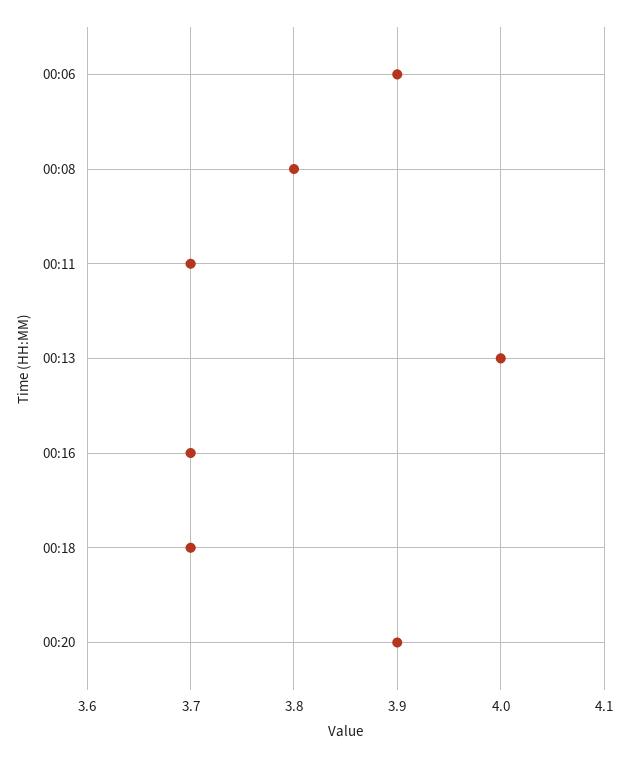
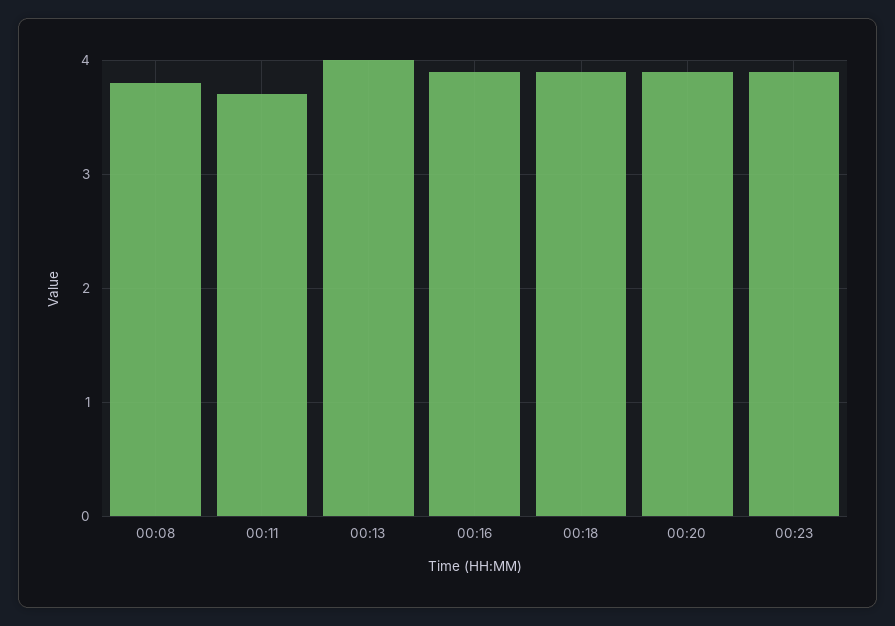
00:06: 3.9 -> none
00:16: 3.7 -> 3.9
00:18: 3.7 -> 3.9
00:23: none -> 3.9

